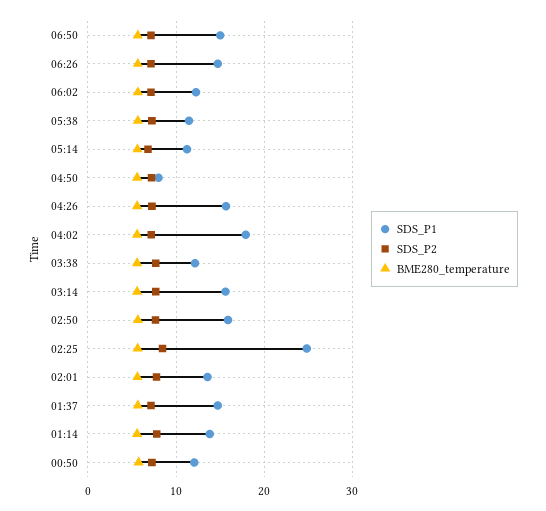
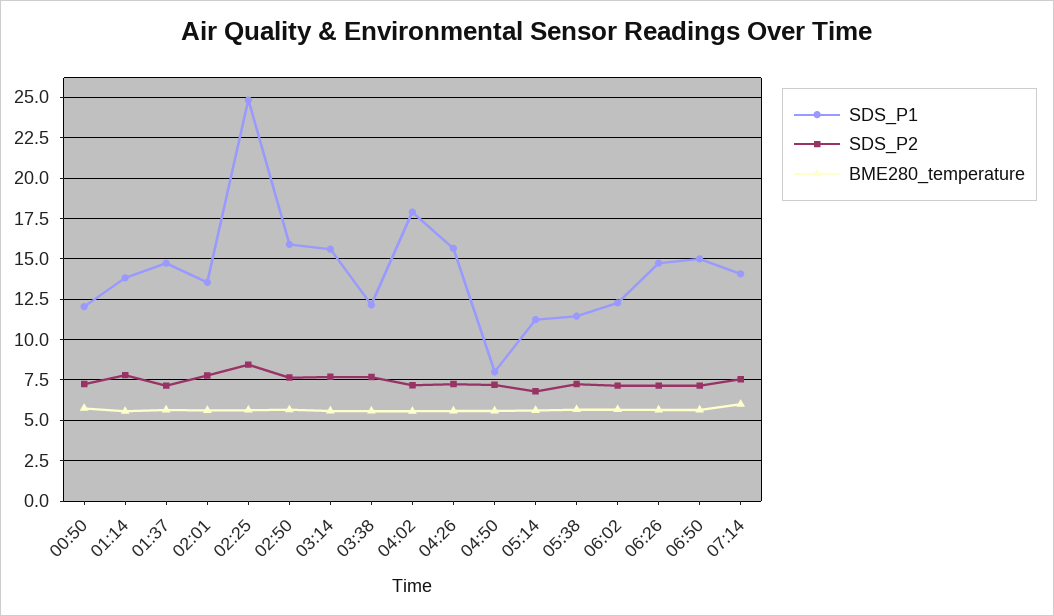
SDS_P1, 07:14: none -> 14
SDS_P2, 07:14: none -> 7.5
BME280_temperature, 07:14: none -> 6

